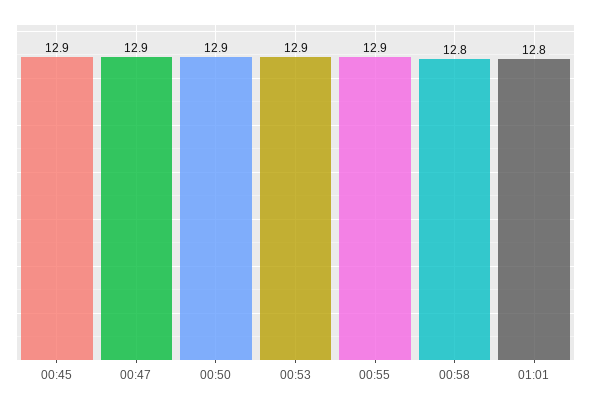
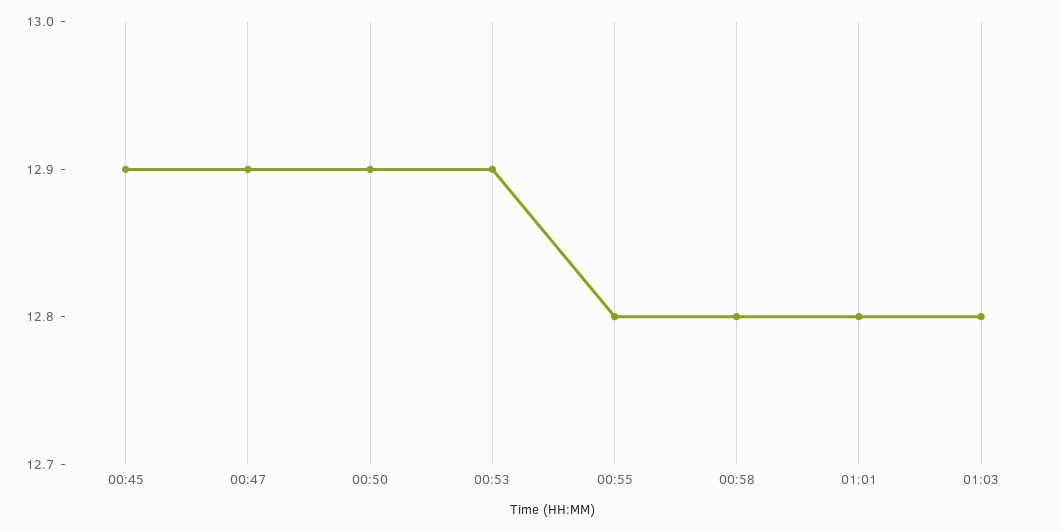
00:55: 12.9 -> 12.8
01:03: none -> 12.8

